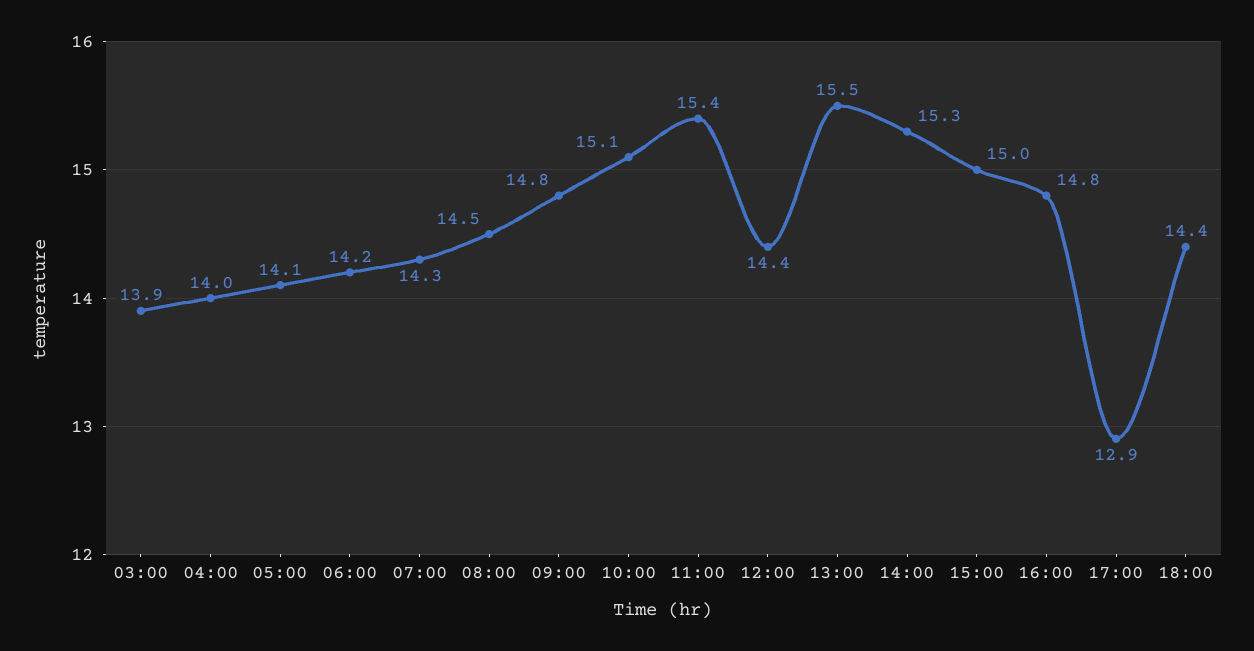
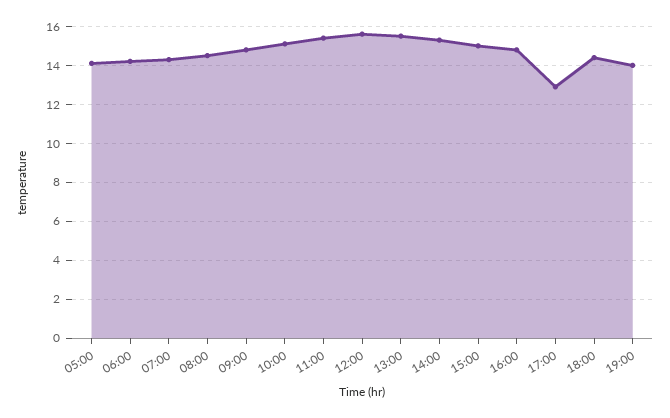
03:00: 13.9 -> none
04:00: 14 -> none
12:00: 14.4 -> 15.5
19:00: none -> 14

